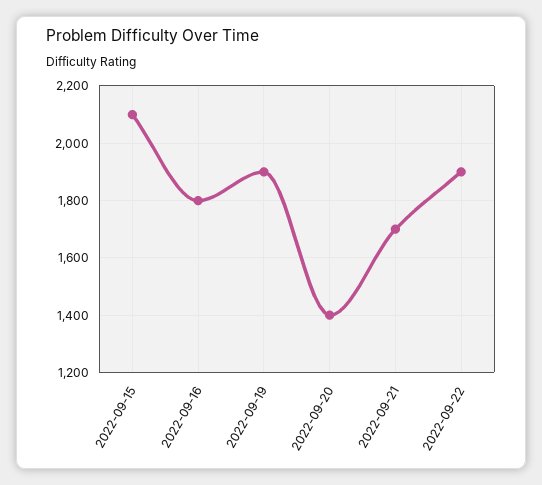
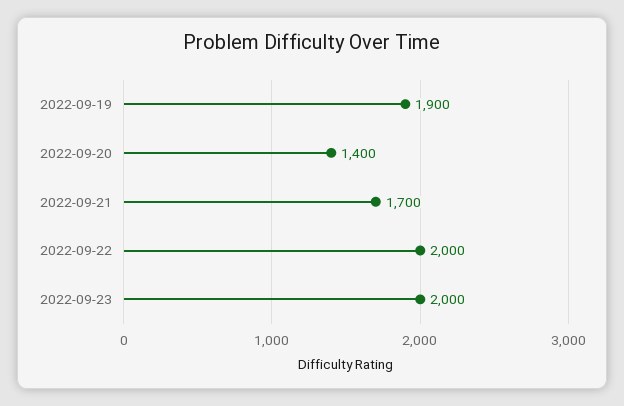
2022-09-15: 2100 -> none
2022-09-16: 1800 -> none
2022-09-22: 1900 -> 2000
2022-09-23: none -> 2000

